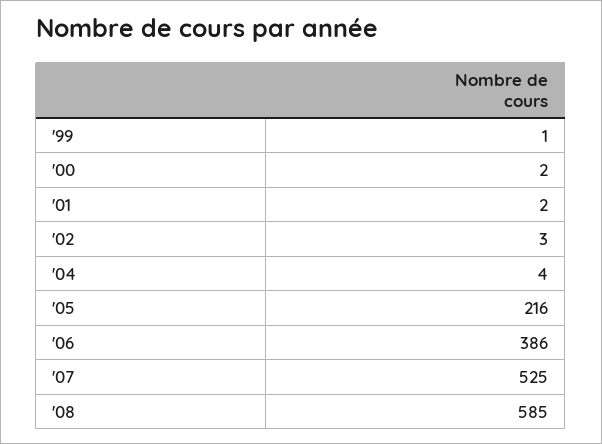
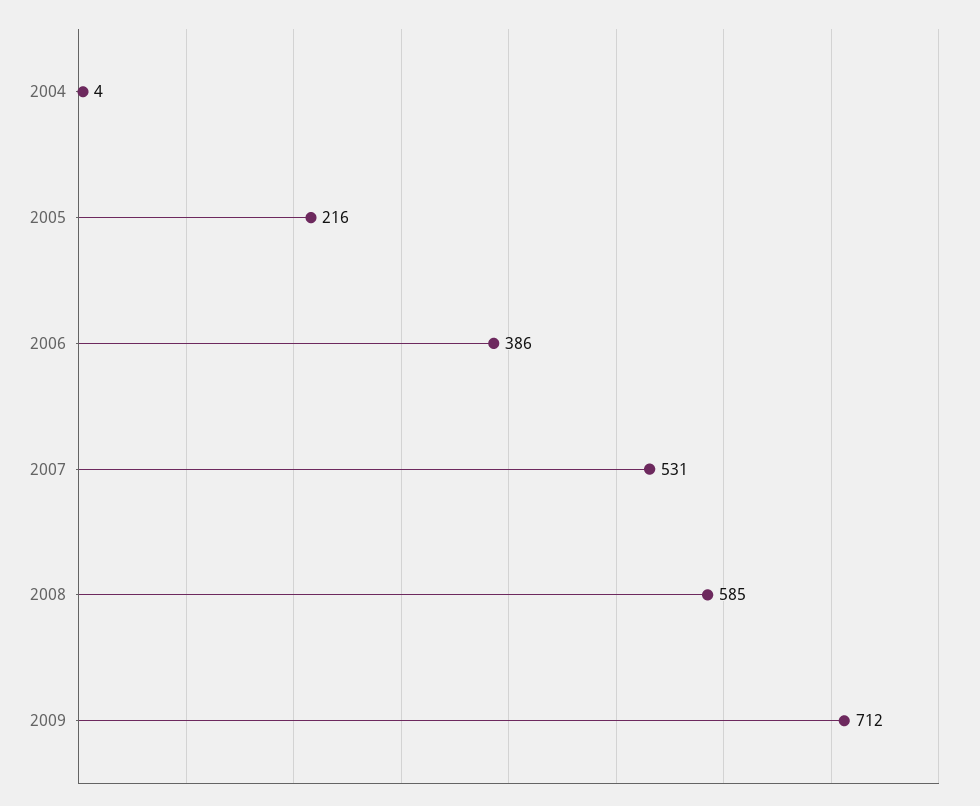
'99: 1 -> none
'00: 2 -> none
'01: 2 -> none
'02: 3 -> none
'07: 525 -> 531
2009: none -> 712

